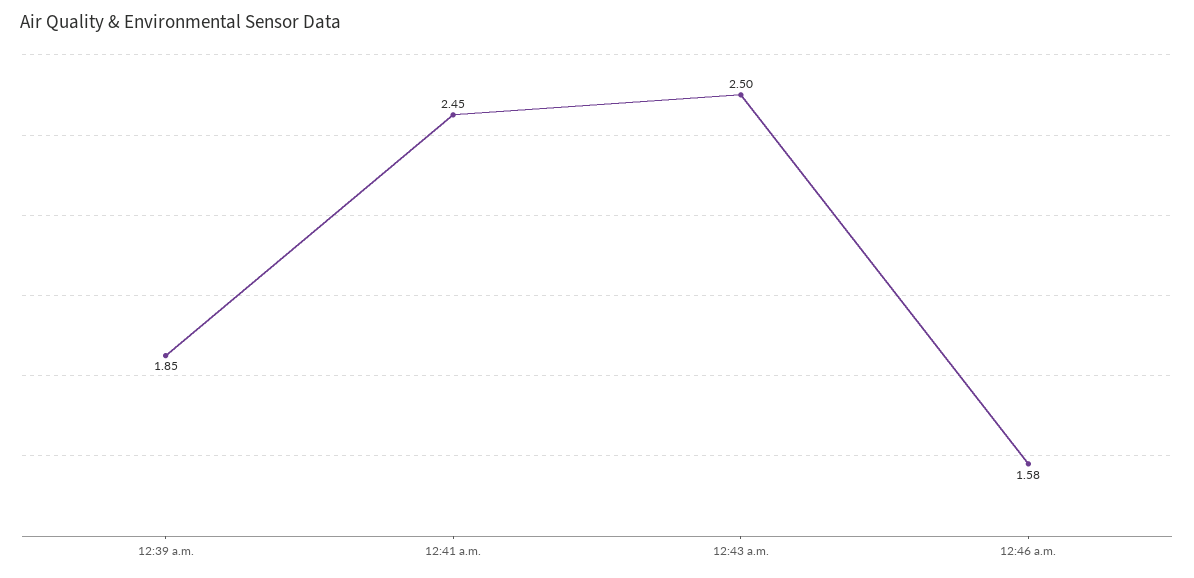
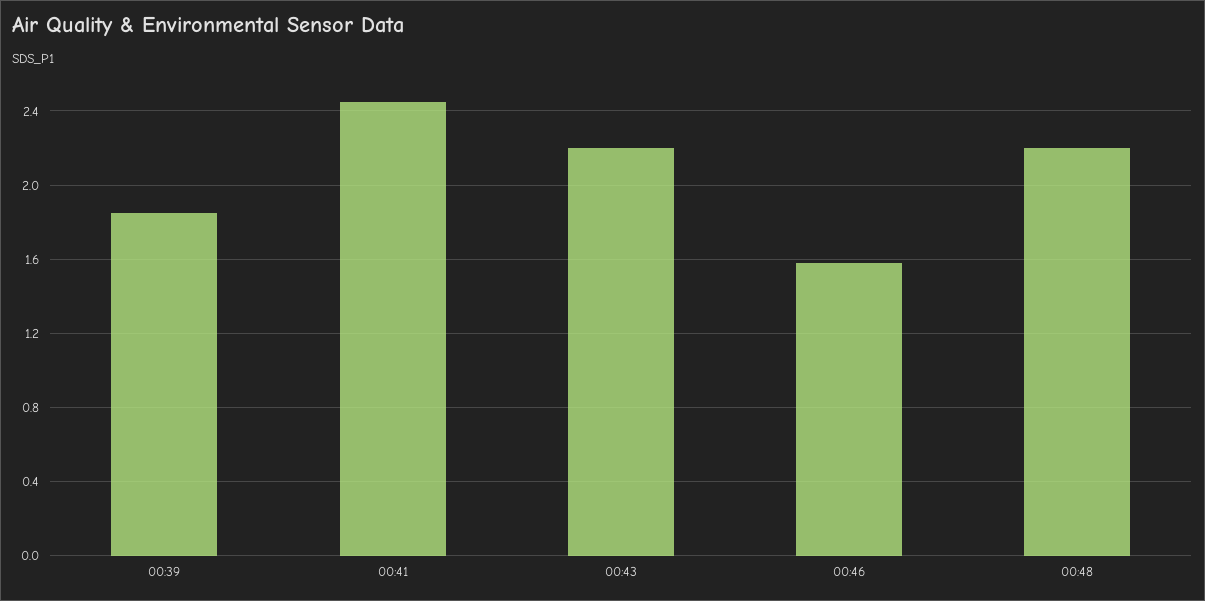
12:43 a.m.: 2.5 -> 2.2
00:48: none -> 2.2

